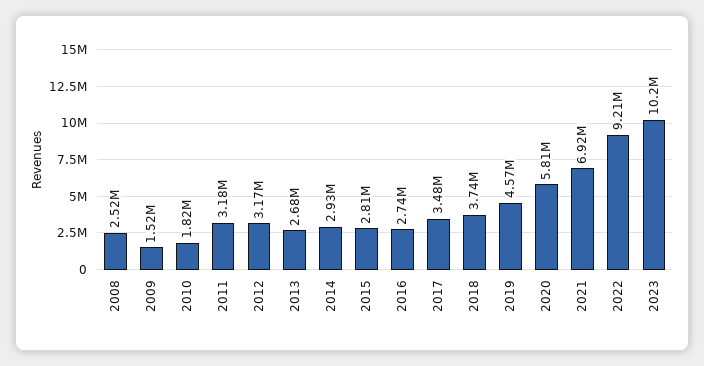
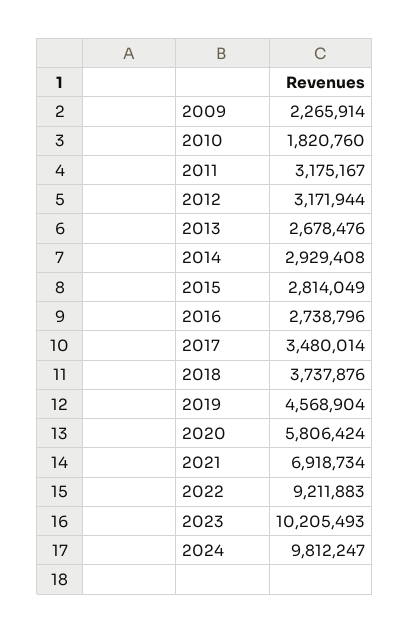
2008: 2520000 -> none
2009: 1520000 -> 2265914
2024: none -> 9812247

